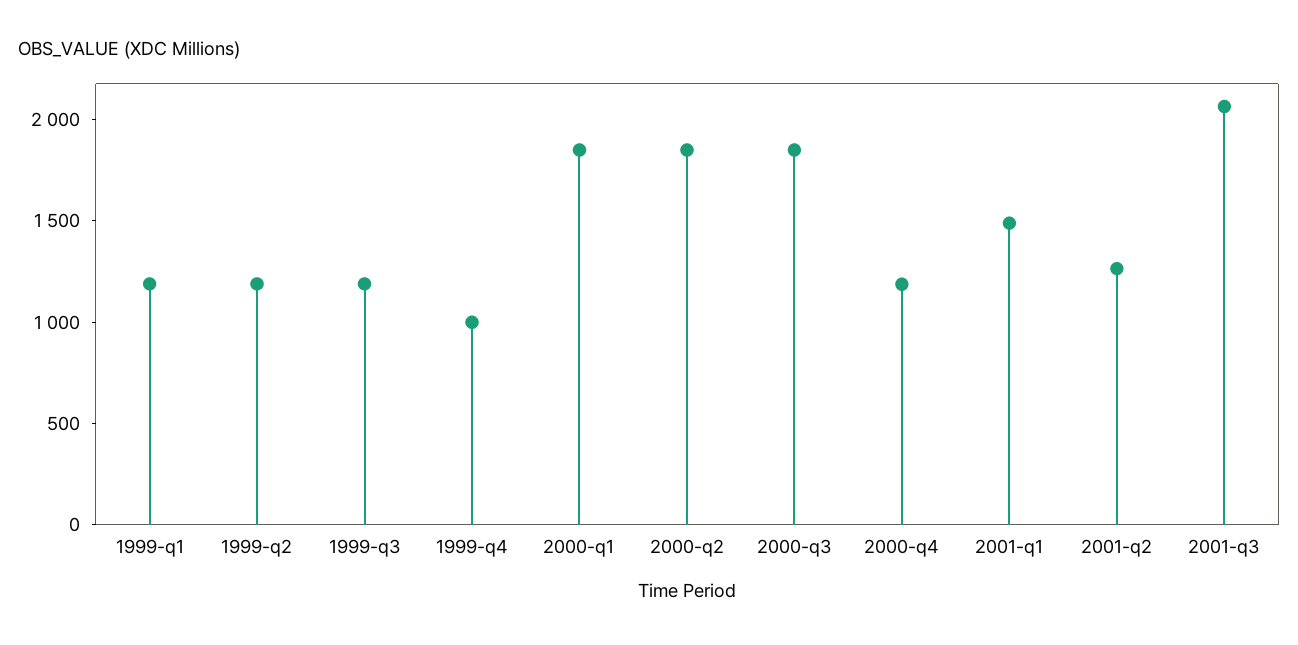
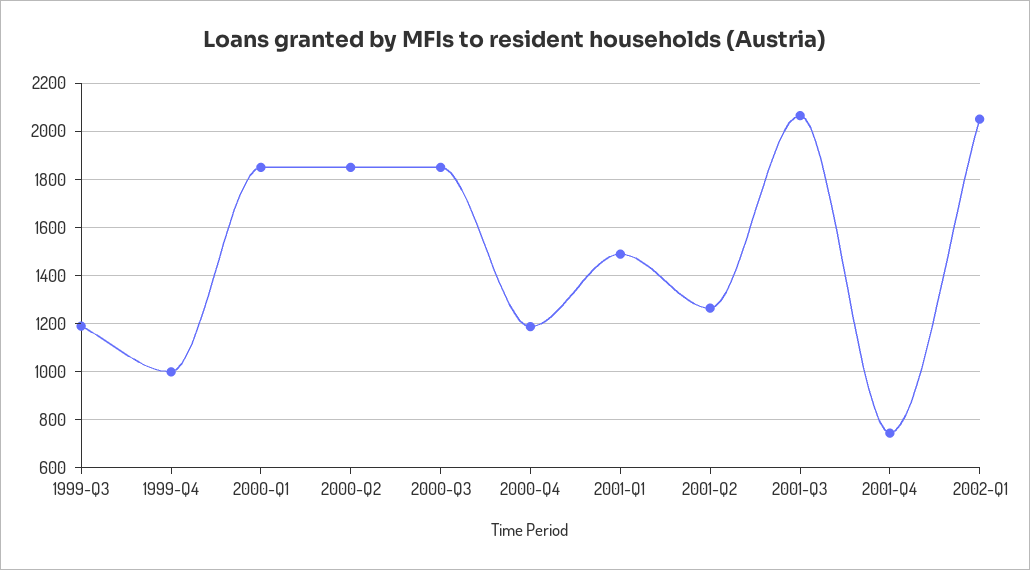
1999-q1: 1200 -> none
1999-q2: 1200 -> none
2001-Q4: none -> 750
2002-Q1: none -> 2050

